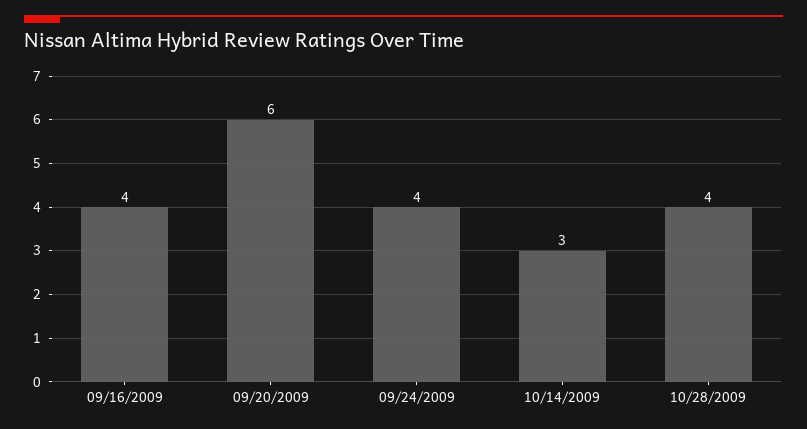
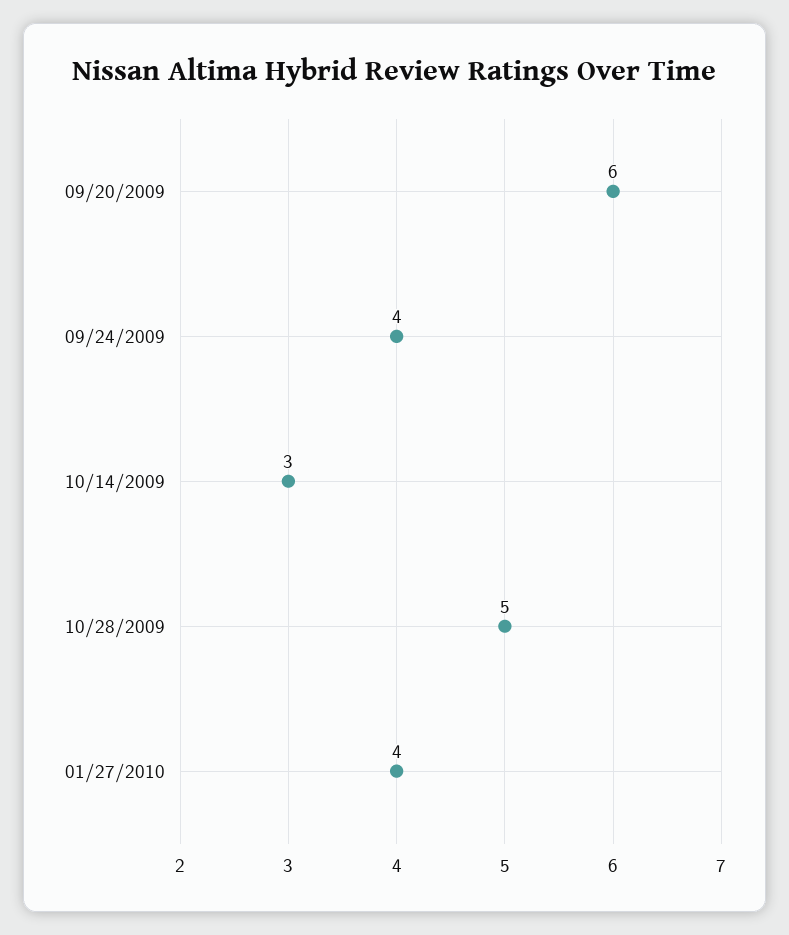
09/16/2009: 4 -> none
10/28/2009: 4 -> 5
01/27/2010: none -> 4

